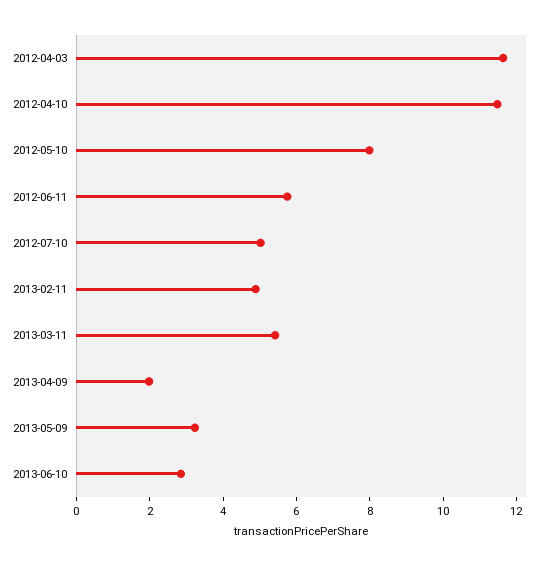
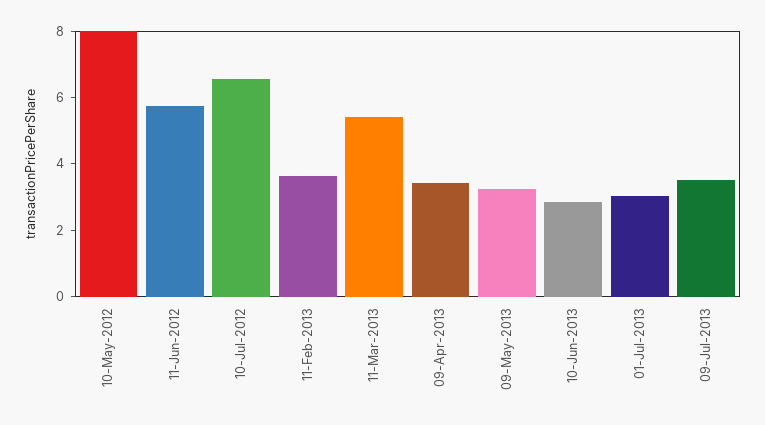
2012-04-03: 11.5 -> none
2012-04-10: 11.5 -> none
2012-07-10: 5 -> 6.5
2013-02-11: 5 -> 3.5
2013-04-09: 2 -> 3.5
01-Jul-2013: none -> 3
09-Jul-2013: none -> 3.5

